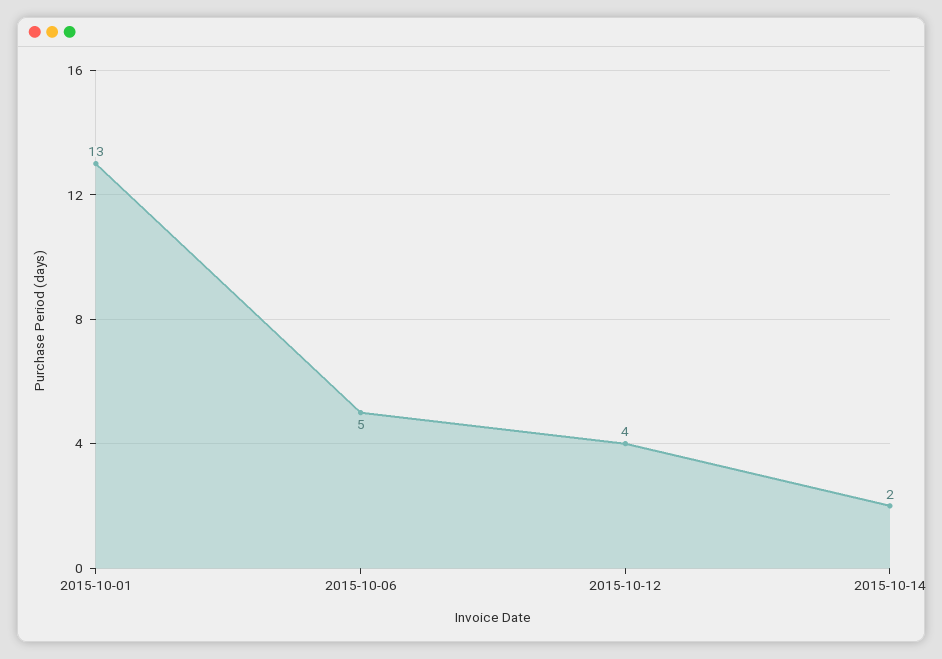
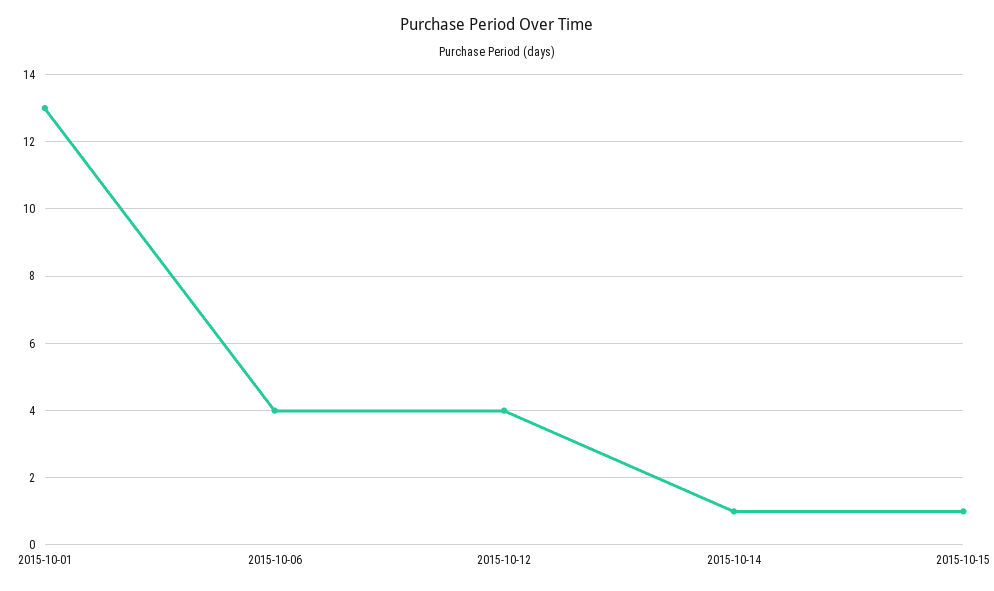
2015-10-06: 5 -> 4
2015-10-14: 2 -> 1
2015-10-15: none -> 1

